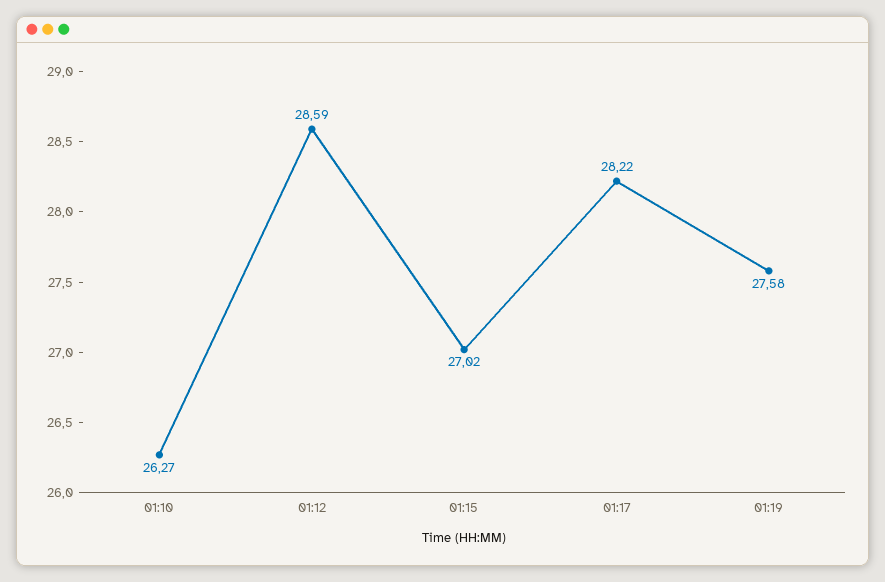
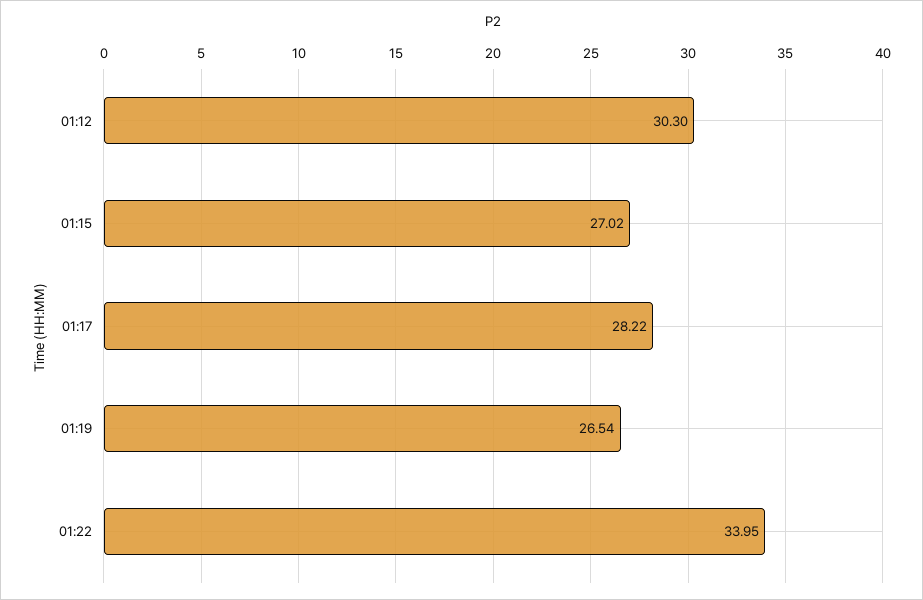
01:10: 26.27 -> none
01:12: 28.59 -> 30.3
01:19: 27.58 -> 26.54
01:22: none -> 33.95

